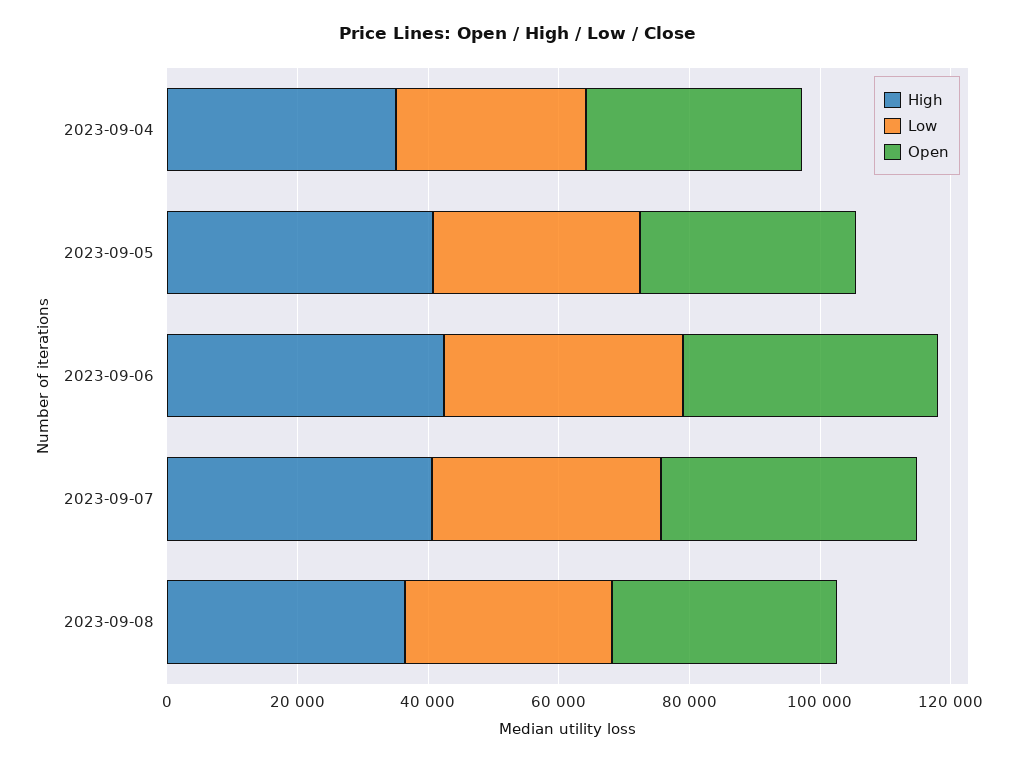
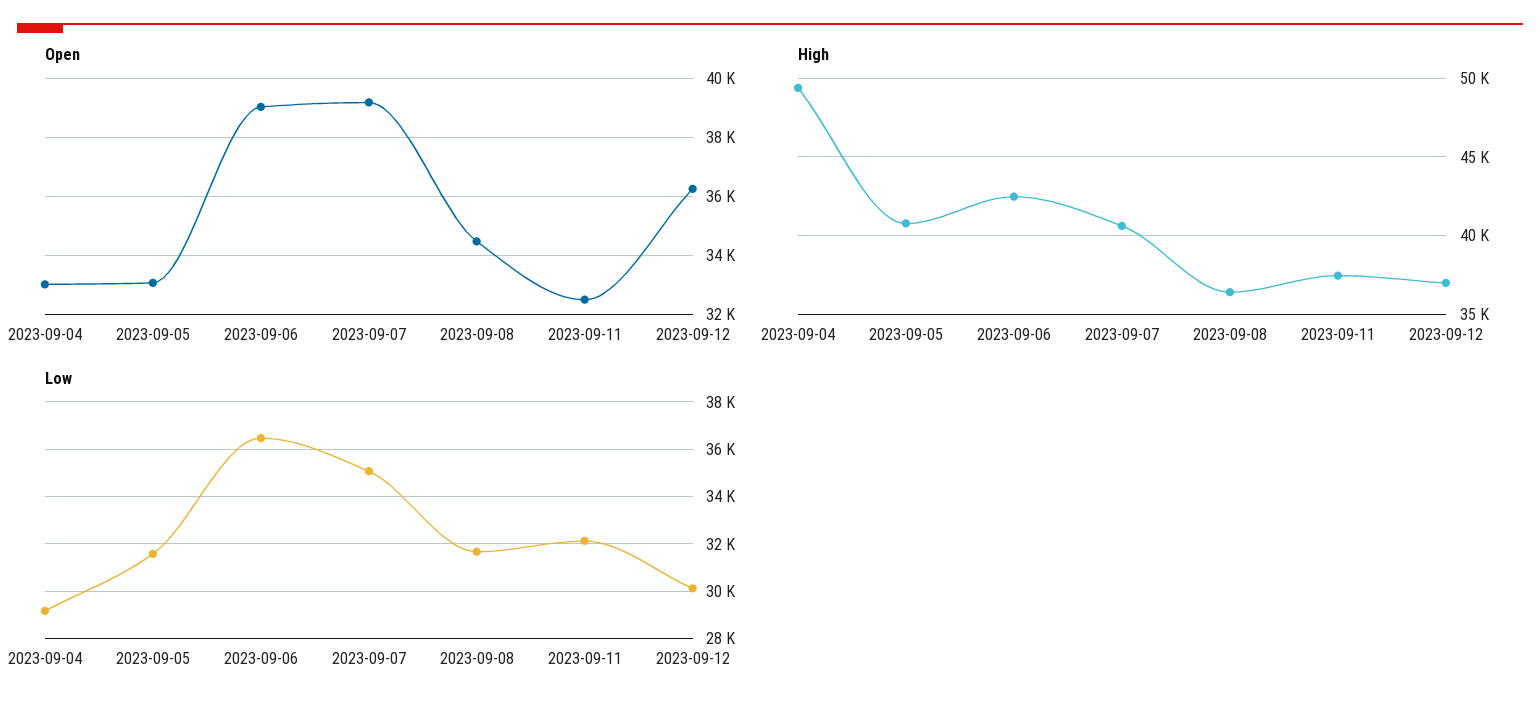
High, 2023-09-04: 35000 -> 49500
Open, 2023-09-11: none -> 32500
Open, 2023-09-12: none -> 36250
High, 2023-09-11: none -> 37500
High, 2023-09-12: none -> 37000
Low, 2023-09-11: none -> 32000
Low, 2023-09-12: none -> 30000

